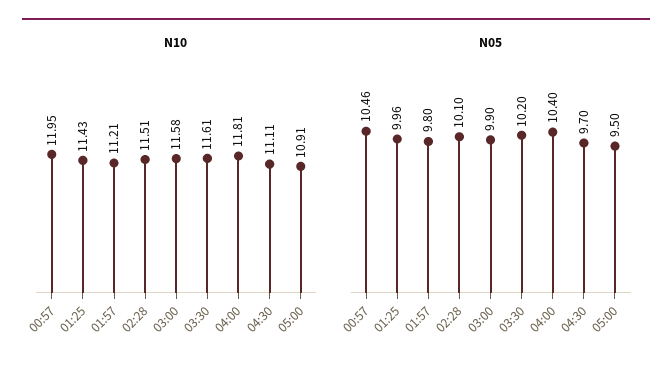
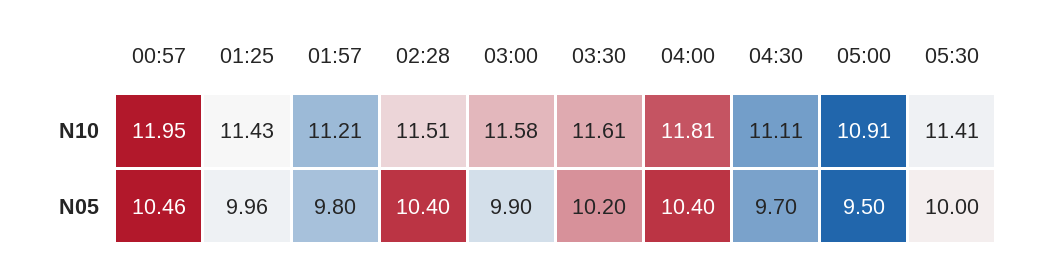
N05, 02:28: 10.1 -> 10.4
N10, 05:30: none -> 11.41
N05, 05:30: none -> 10

